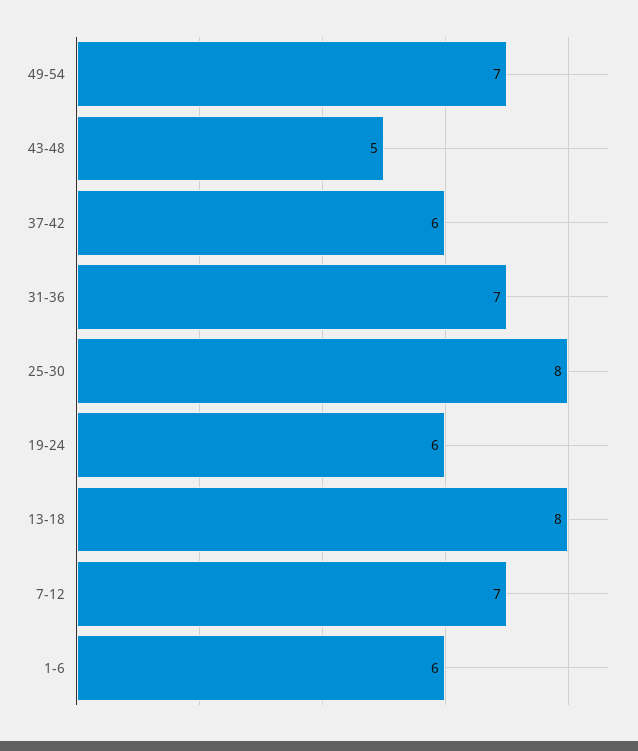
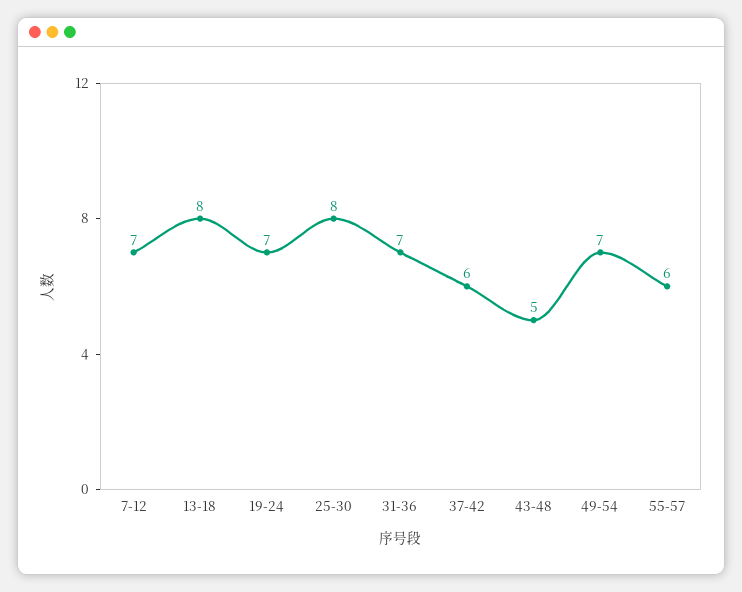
19-24: 6 -> 7
1-6: 6 -> none
55-57: none -> 6

